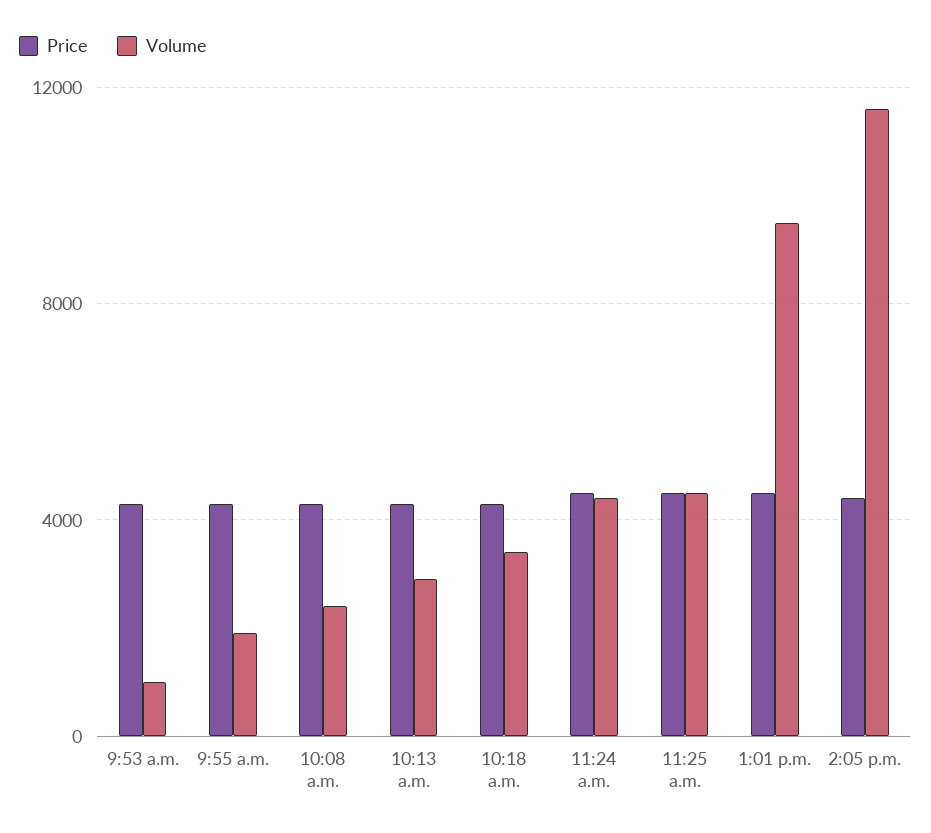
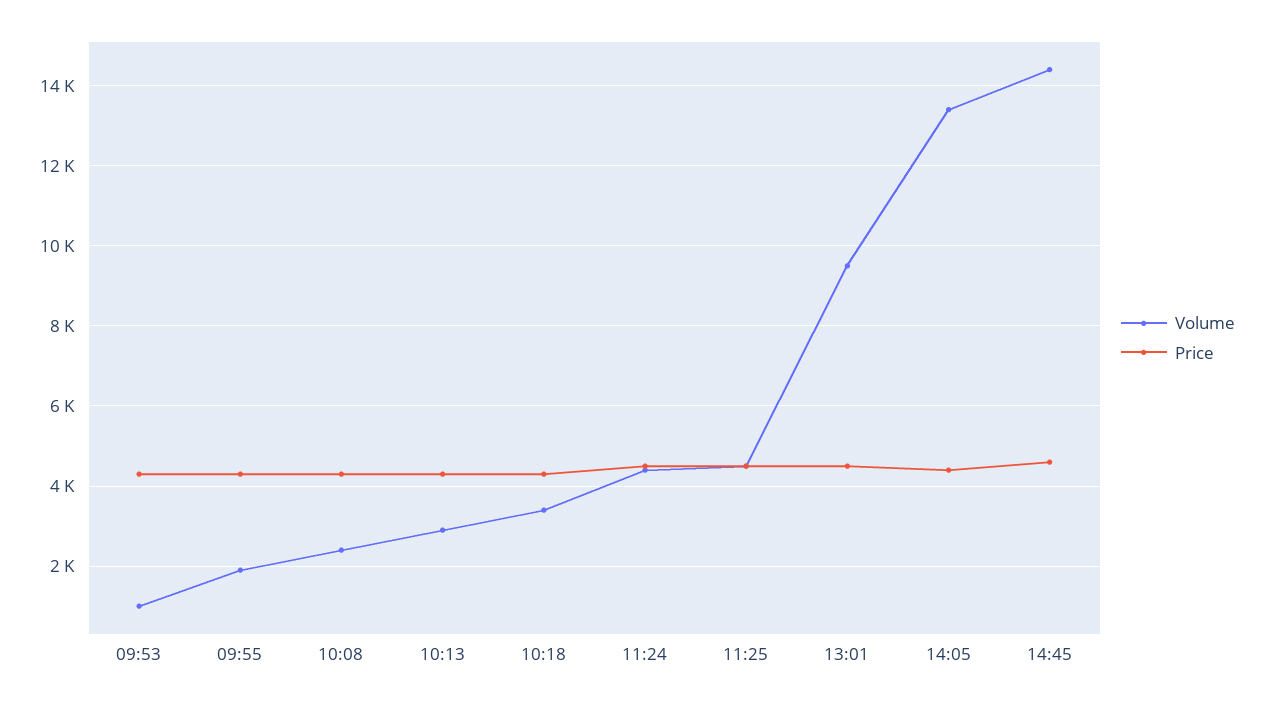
Volume, 2:05 p.m.: 11500 -> 13400
Volume, 14:45: none -> 14400
Price, 14:45: none -> 4600

